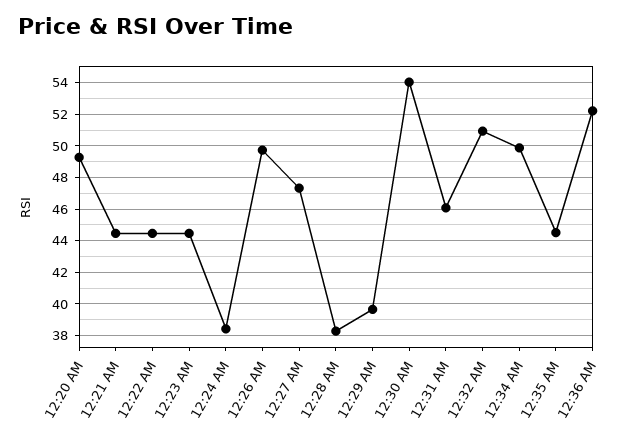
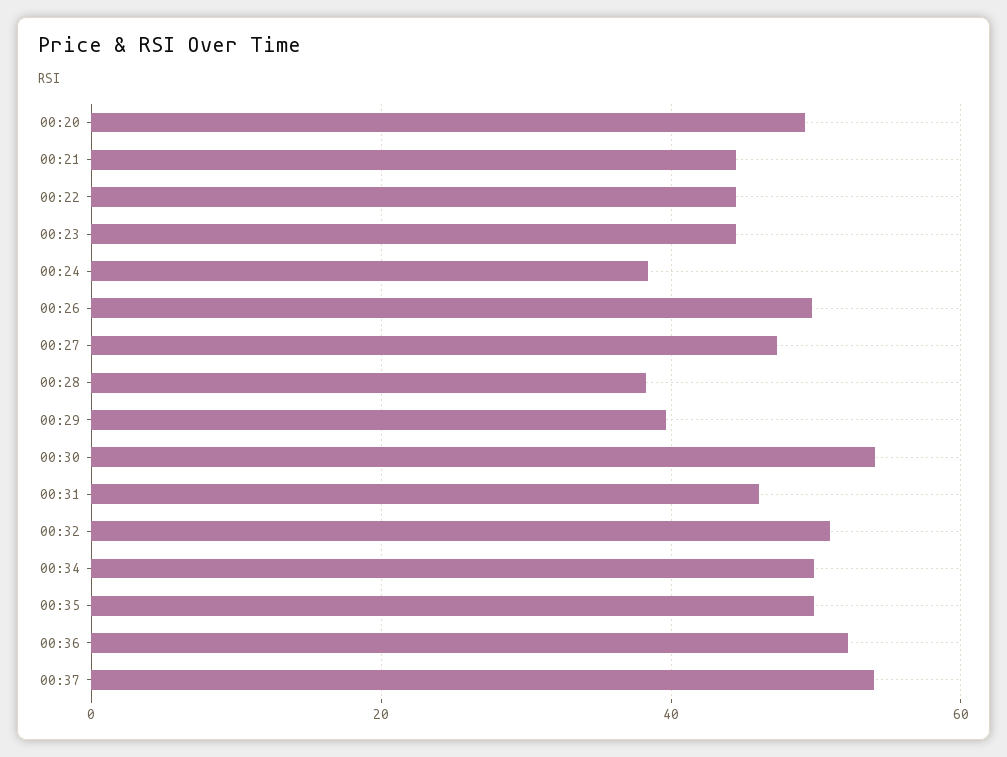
12:35 AM: 44.5 -> 50
00:37: none -> 54

